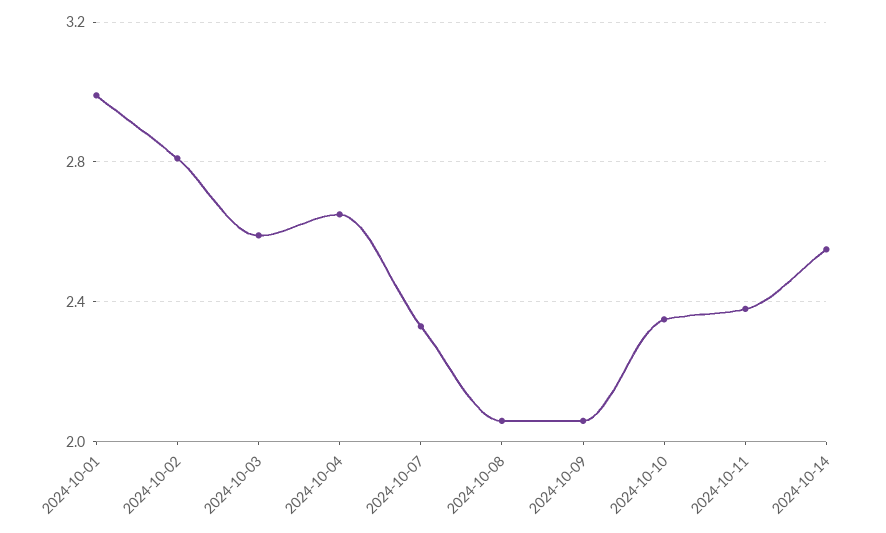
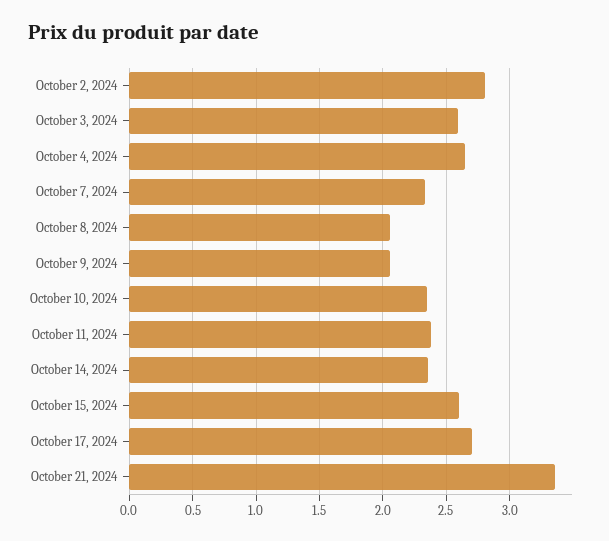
2024-10-01: 3 -> none
2024-10-14: 2.55 -> 2.35
October 15, 2024: none -> 2.6
October 17, 2024: none -> 2.7
October 21, 2024: none -> 3.35

